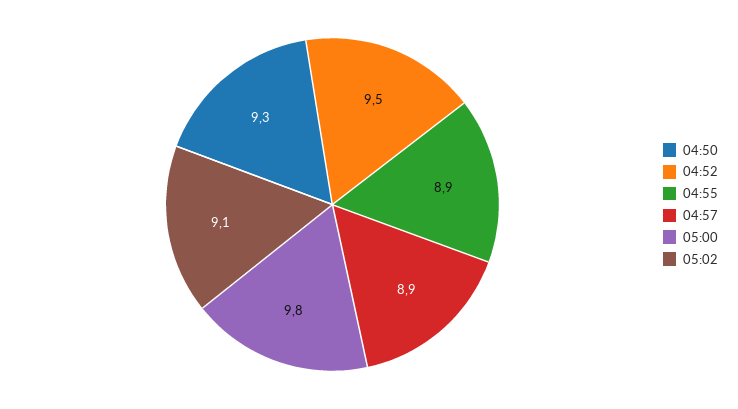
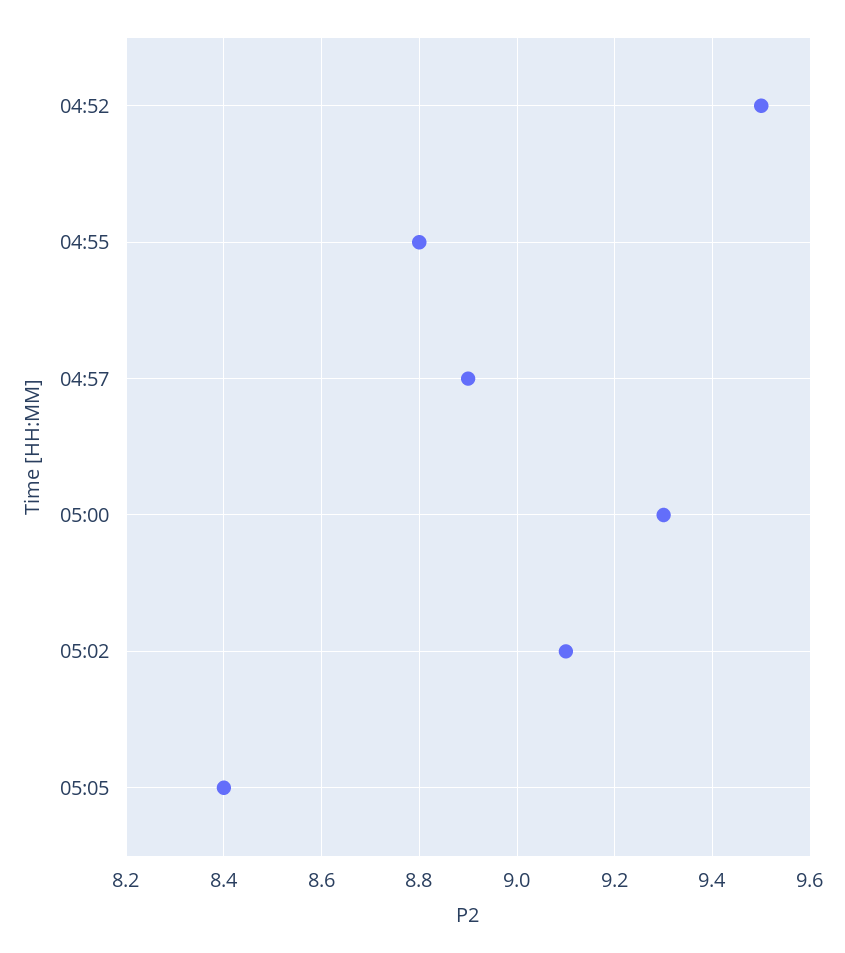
04:50: 9.3 -> none
04:55: 8.9 -> 8.8
05:00: 9.8 -> 9.3
05:05: none -> 8.4

